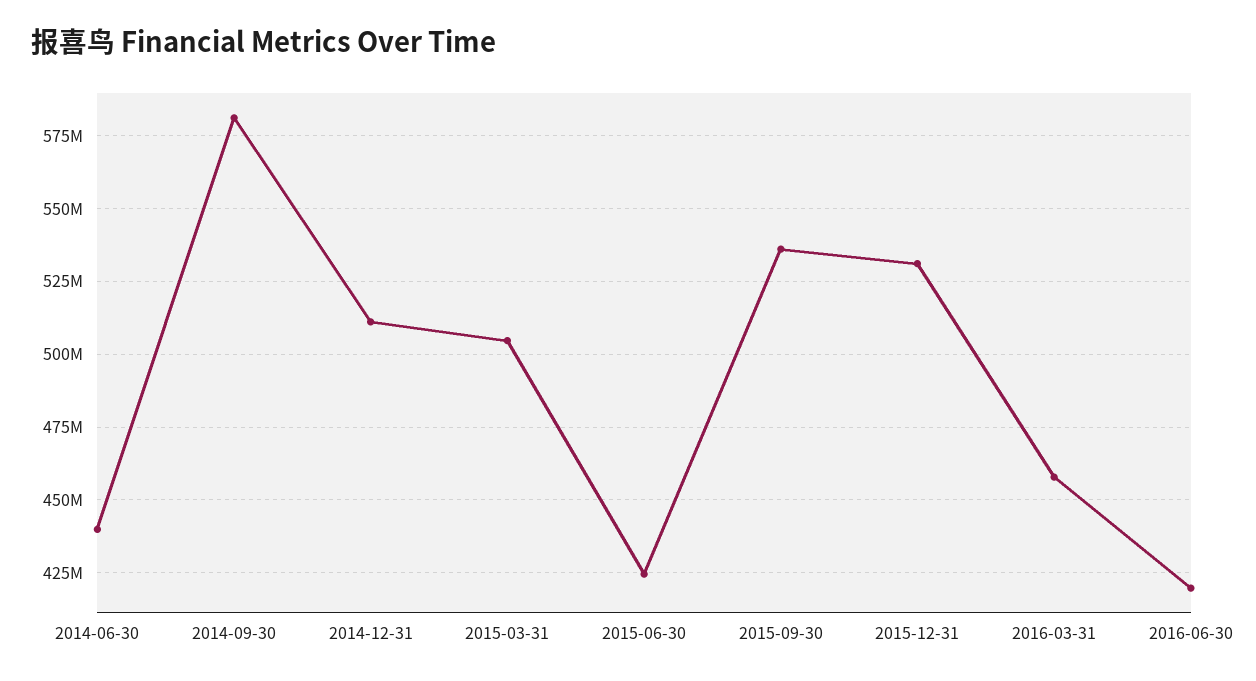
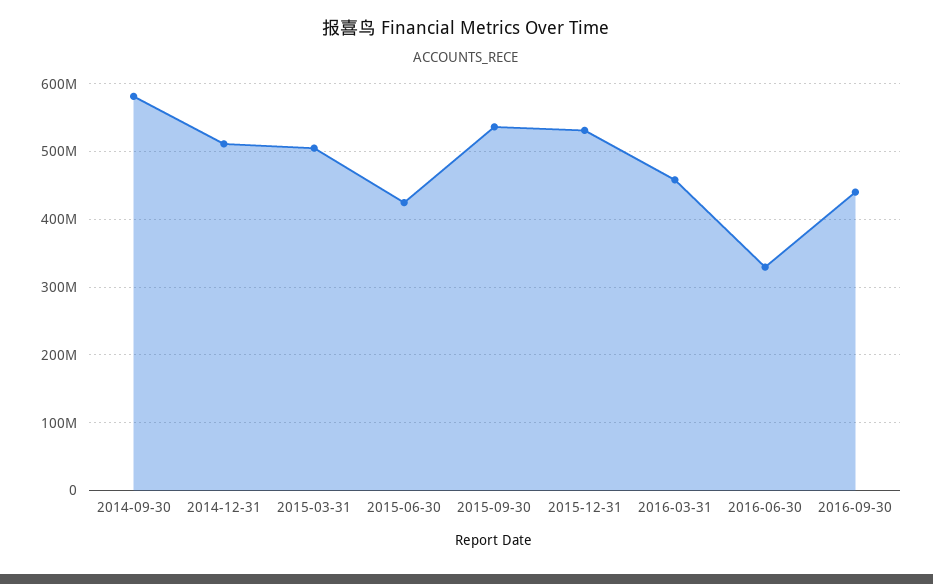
2014-06-30: 440000000 -> none
2016-06-30: 420000000 -> 330000000
2016-09-30: none -> 440000000

